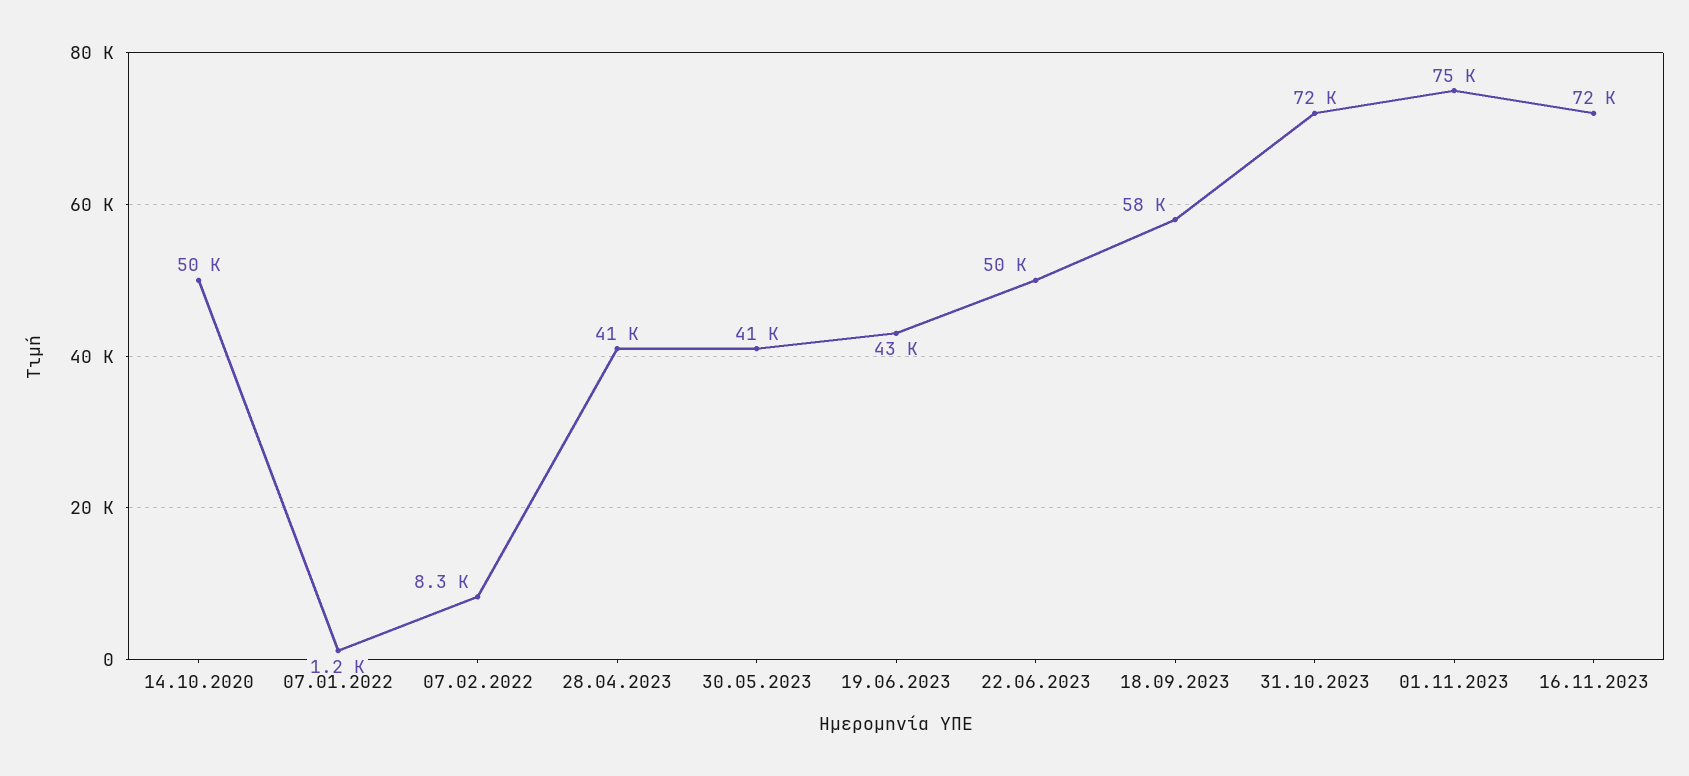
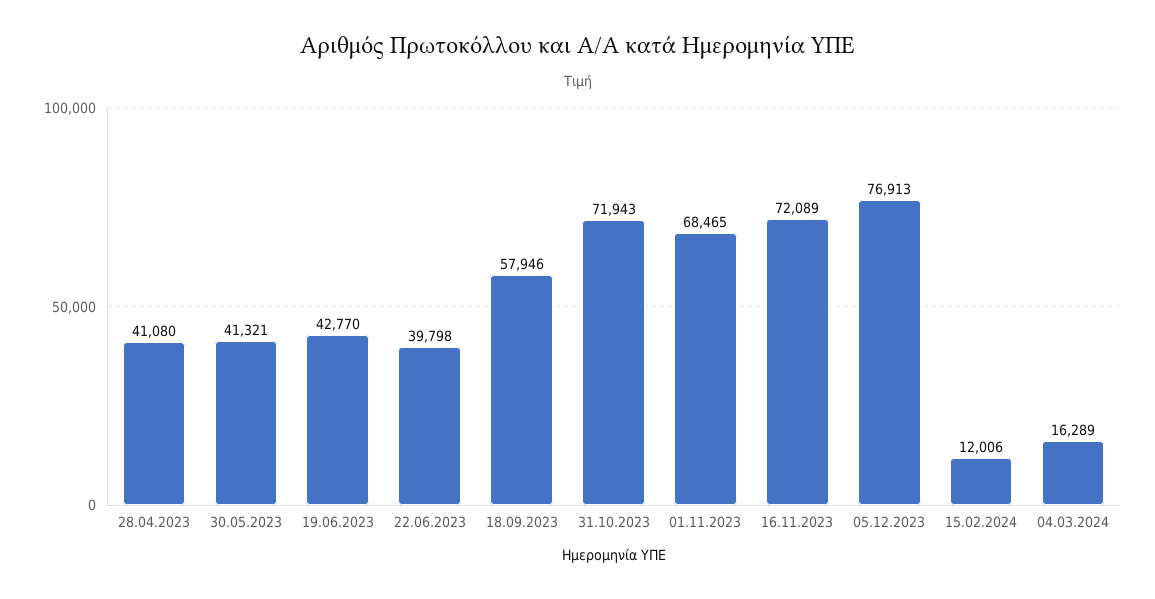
14.10.2020: 50000 -> none
07.01.2022: 1200 -> none
07.02.2022: 8300 -> none
22.06.2023: 50000 -> 39798
01.11.2023: 75000 -> 68465
05.12.2023: none -> 76913
15.02.2024: none -> 12006
04.03.2024: none -> 16289

